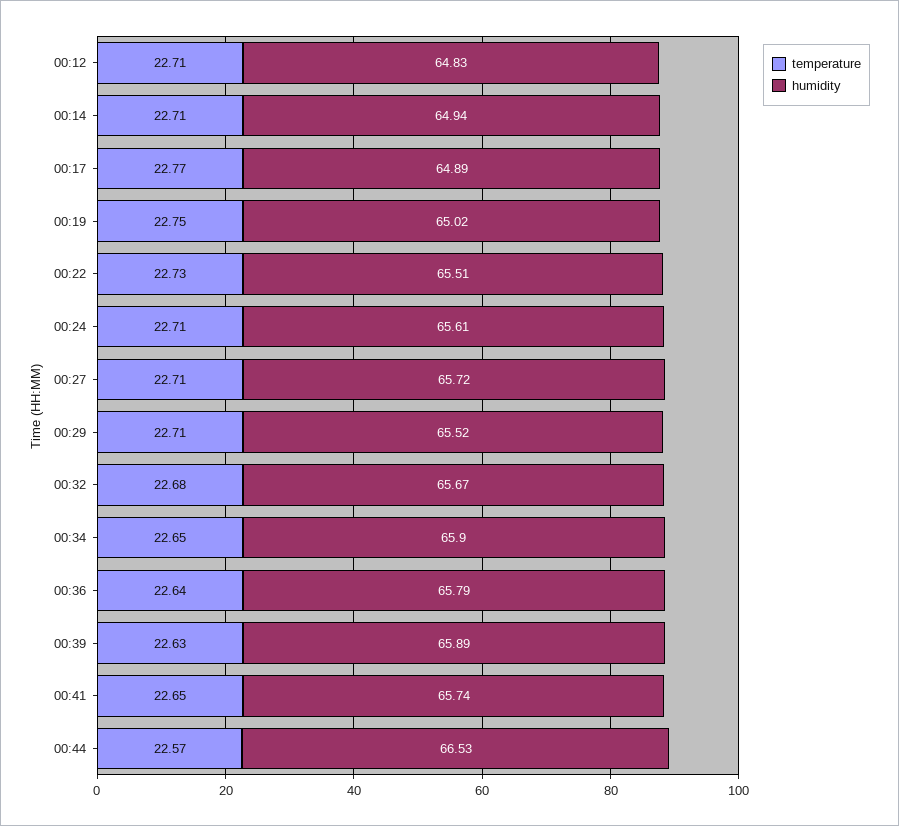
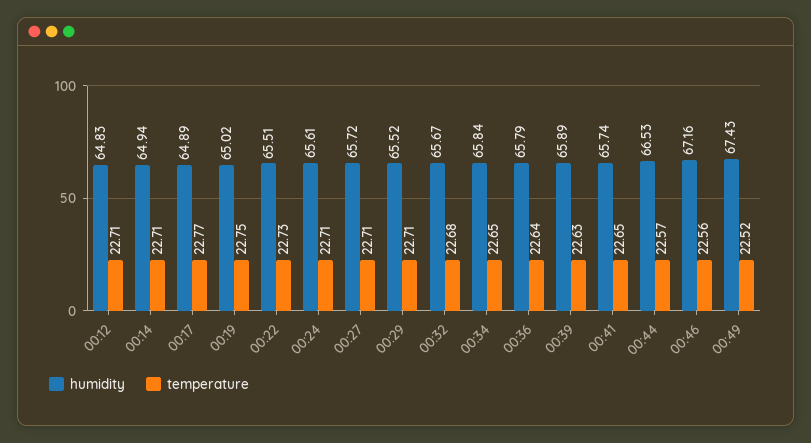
humidity, 00:34: 65.9 -> 65.84
humidity, 00:46: none -> 67.16
temperature, 00:46: none -> 22.56
humidity, 00:49: none -> 67.43
temperature, 00:49: none -> 22.52

